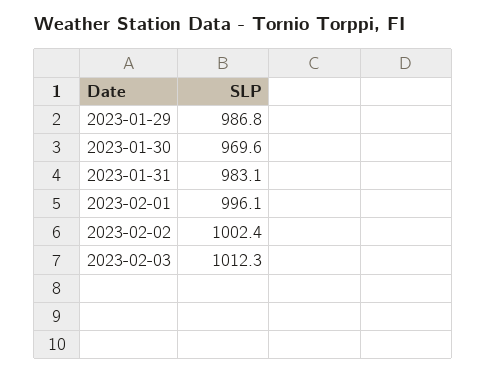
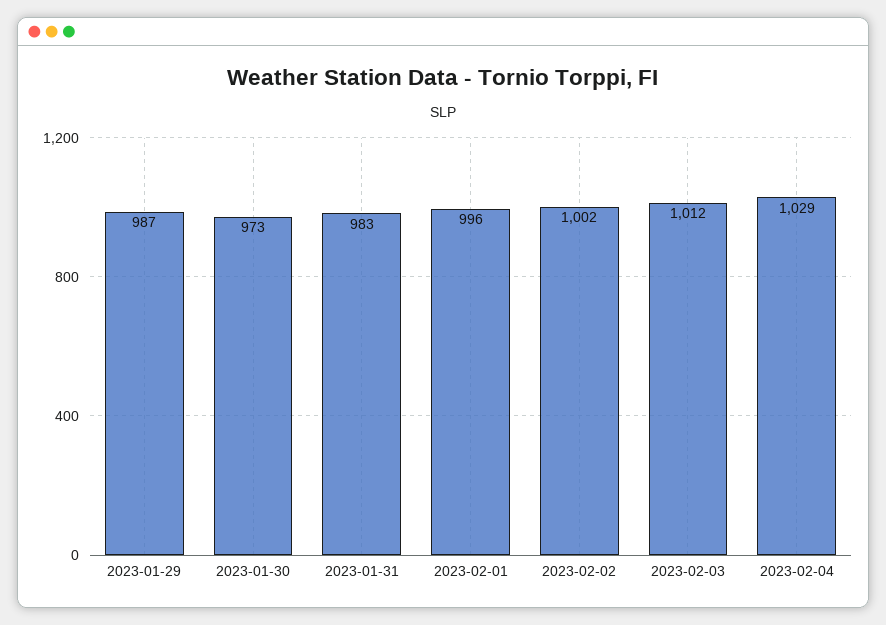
2023-01-30: 969.6 -> 973
2023-02-04: none -> 1029

